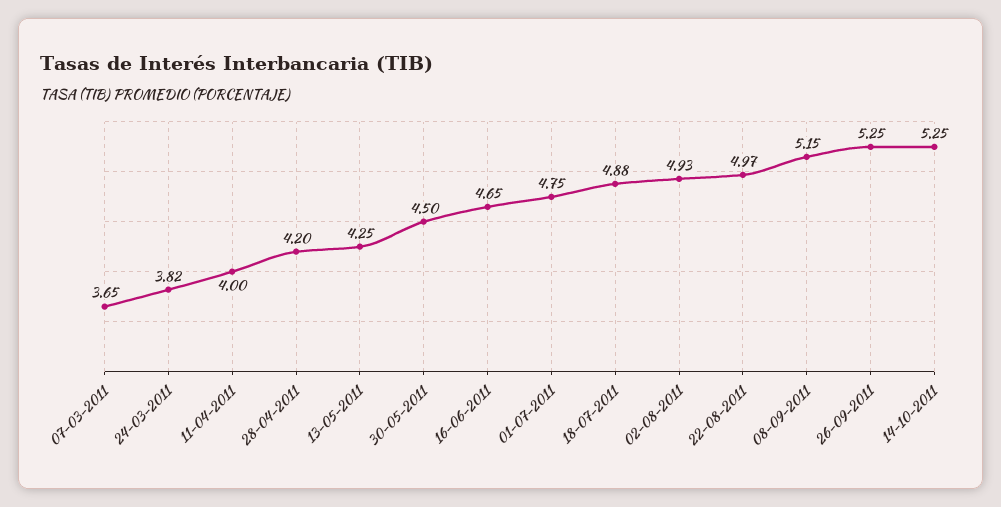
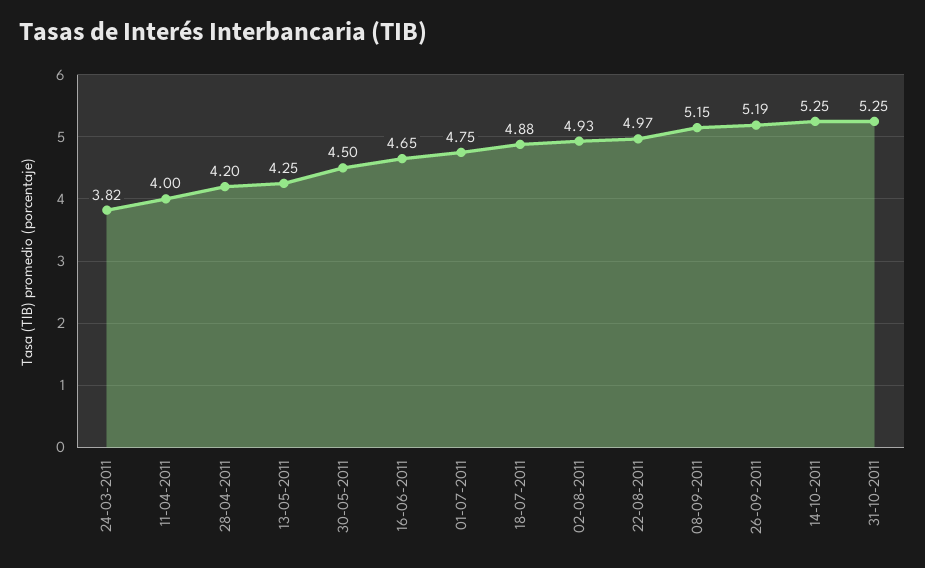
07-03-2011: 3.65 -> none
26-09-2011: 5.25 -> 5.19
31-10-2011: none -> 5.25

